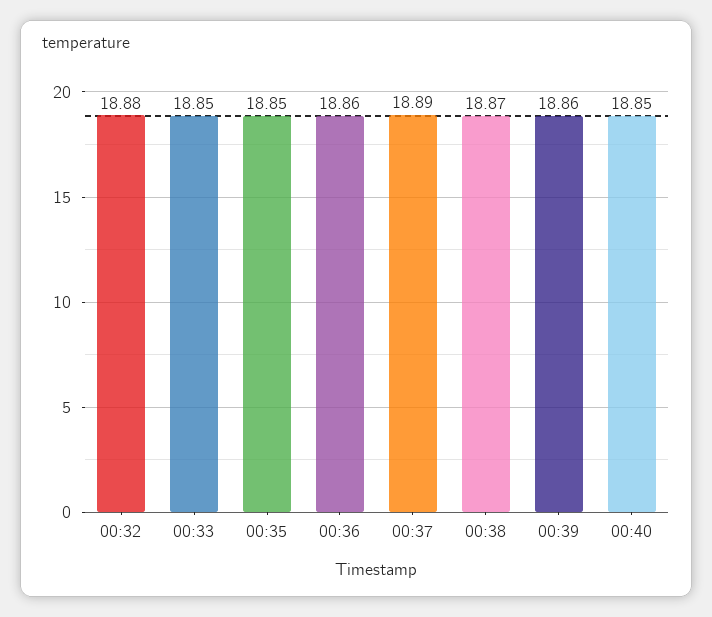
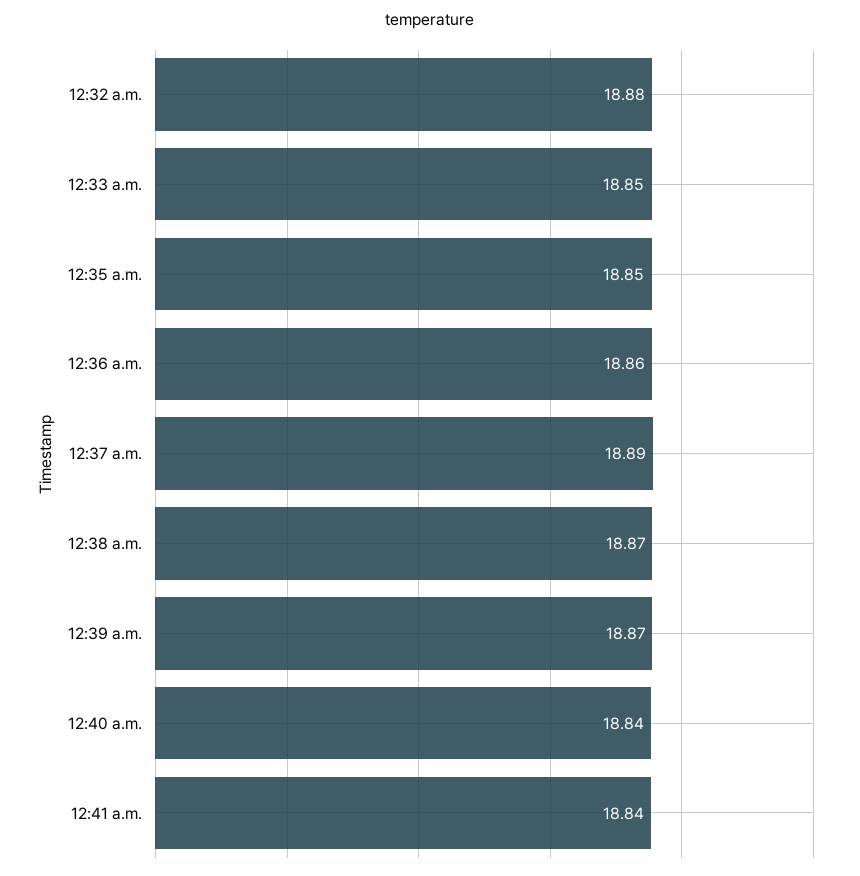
00:39: 18.86 -> 18.87
00:40: 18.85 -> 18.84
12:41 a.m.: none -> 18.84

